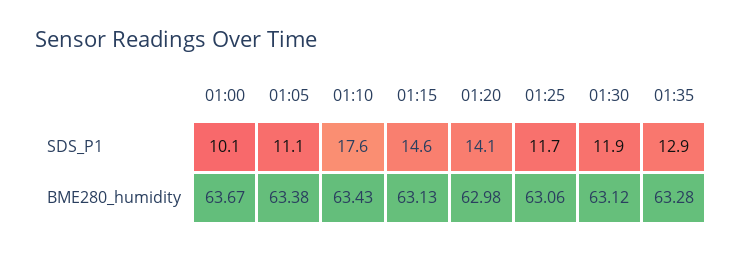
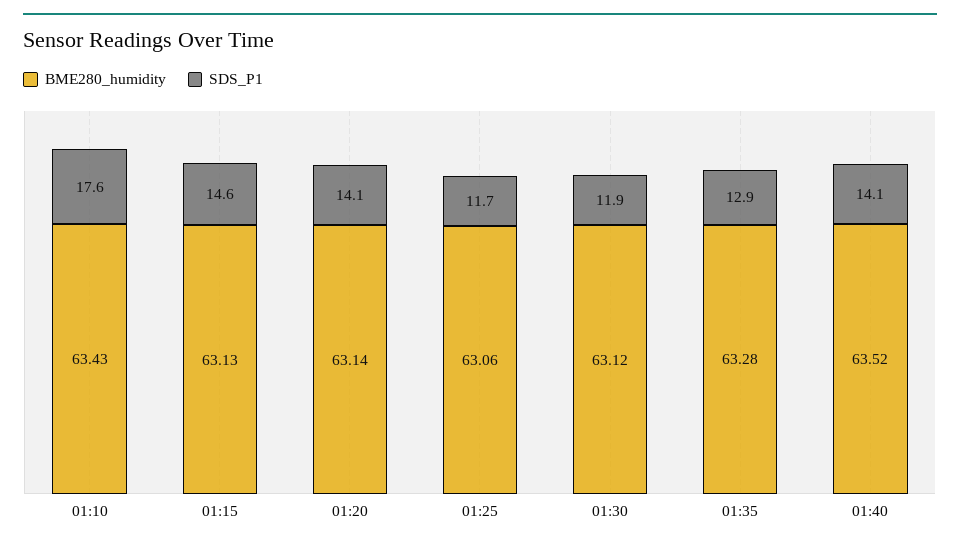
SDS_P1, 01:00: 10.1 -> none
SDS_P1, 01:05: 11.1 -> none
BME280_humidity, 01:00: 63.67 -> none
BME280_humidity, 01:05: 63.38 -> none
BME280_humidity, 01:20: 62.98 -> 63.14
BME280_humidity, 01:40: none -> 63.52
SDS_P1, 01:40: none -> 14.1

